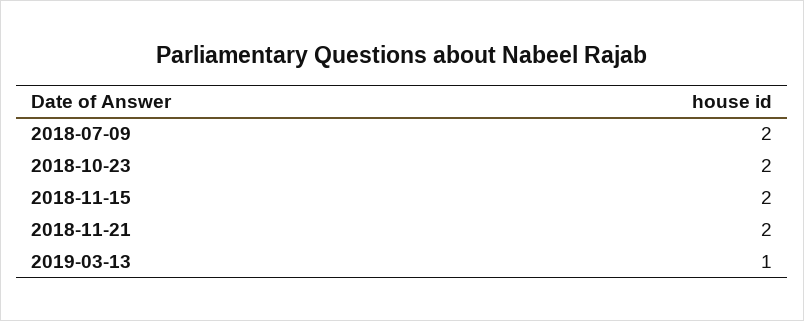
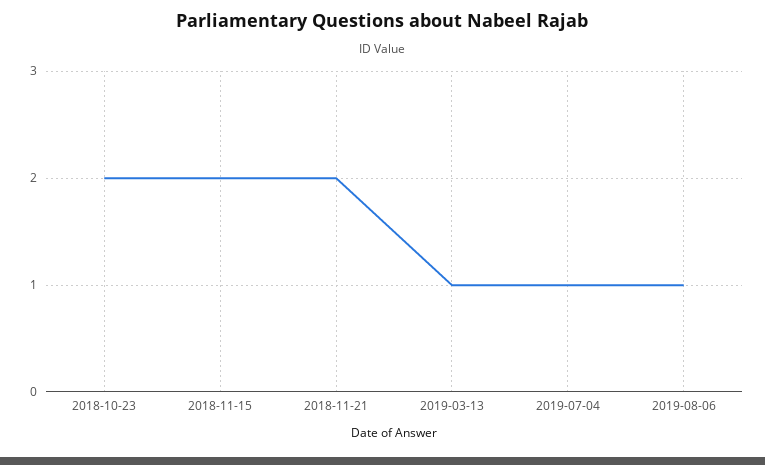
2018-07-09: 2 -> none
2019-07-04: none -> 1
2019-08-06: none -> 1

